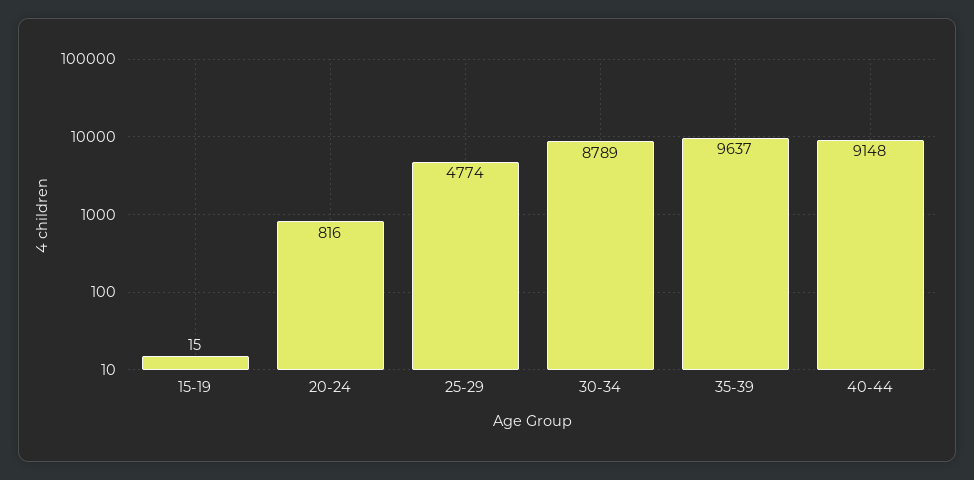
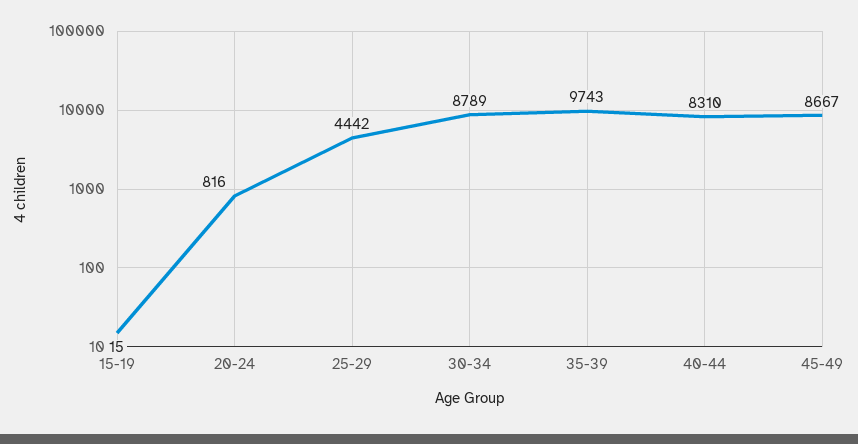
25-29: 4774 -> 4442
35-39: 9637 -> 9743
40-44: 9148 -> 8310
45-49: none -> 8667

